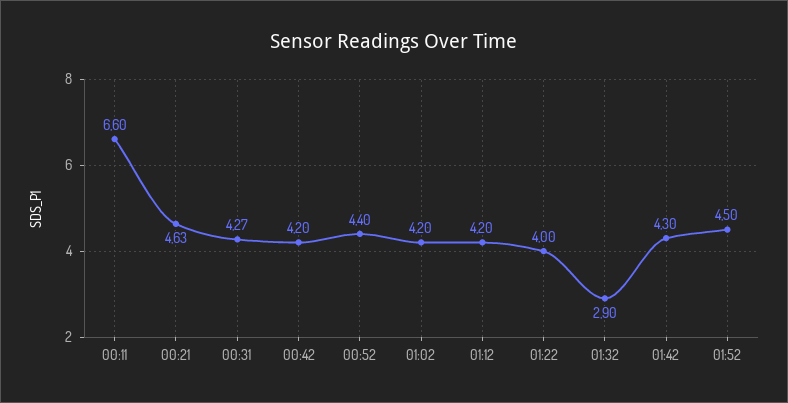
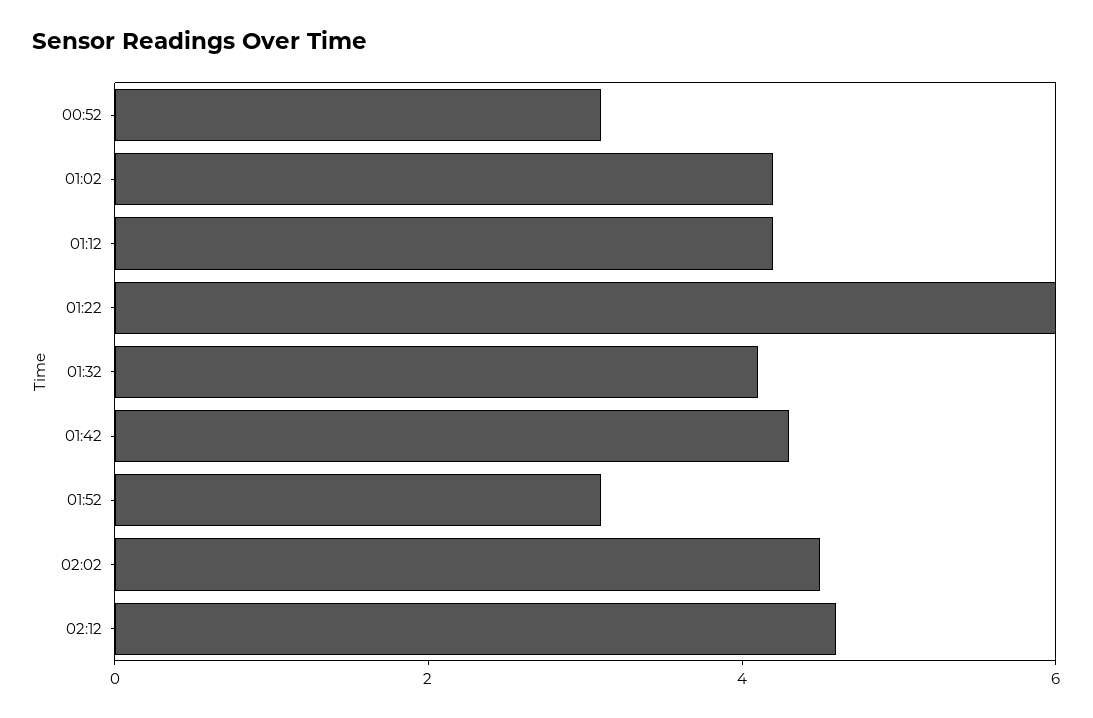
00:11: 6.6 -> none
00:21: 4.63 -> none
00:31: 4.27 -> none
00:42: 4.2 -> none
00:52: 4.4 -> 3
01:22: 4 -> 6
01:32: 2.9 -> 4
01:52: 4.5 -> 3
02:02: none -> 4.5
02:12: none -> 4.5

